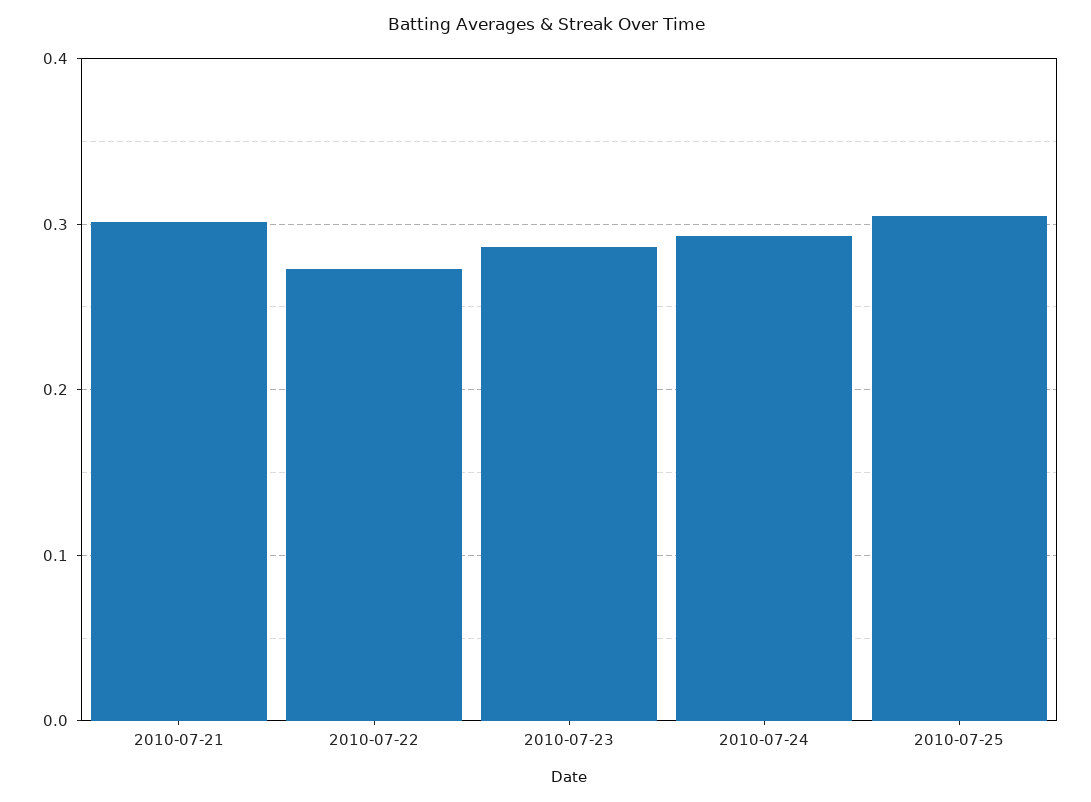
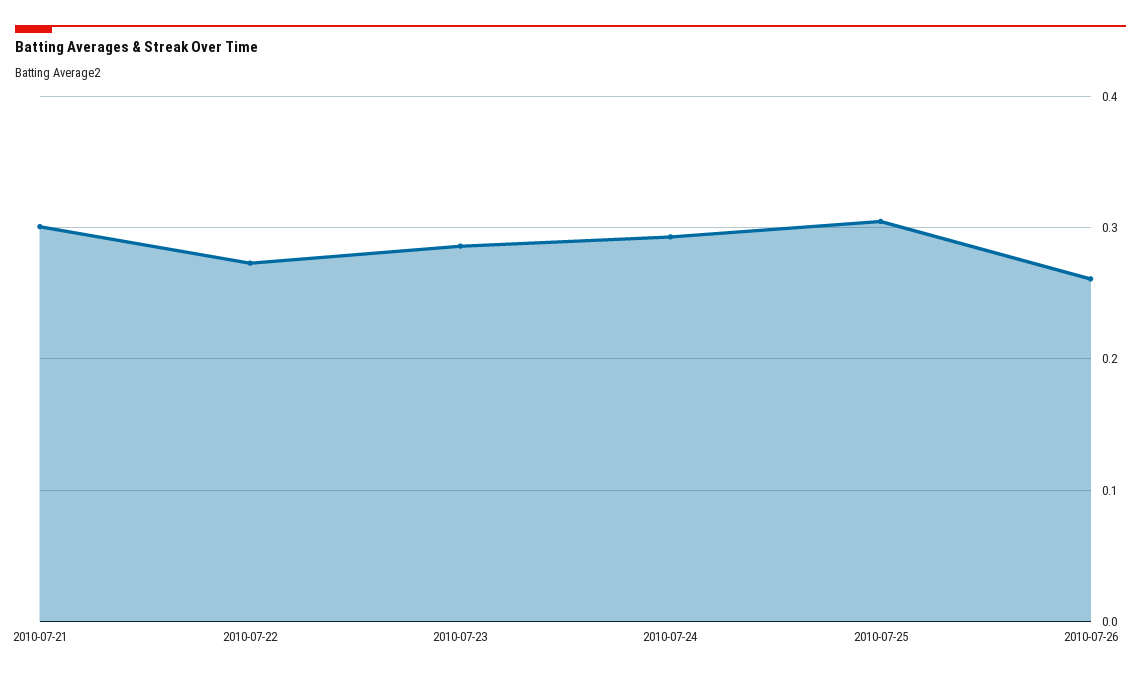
2010-07-26: none -> 0.26

